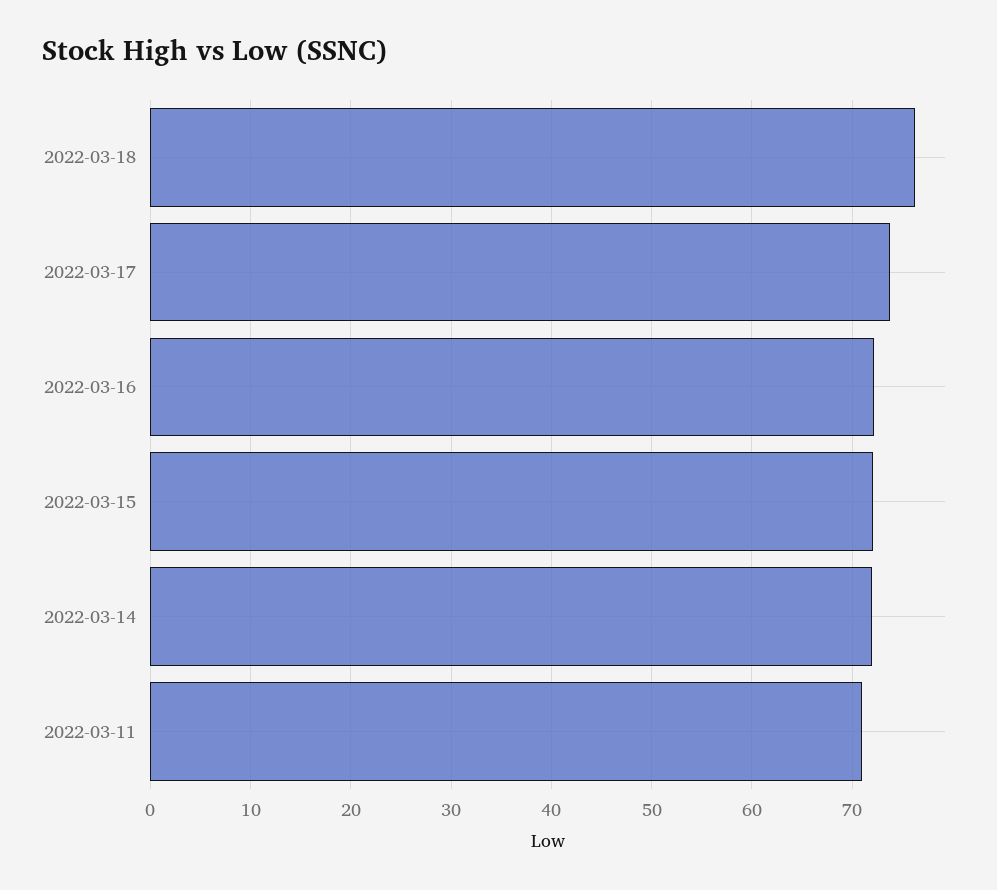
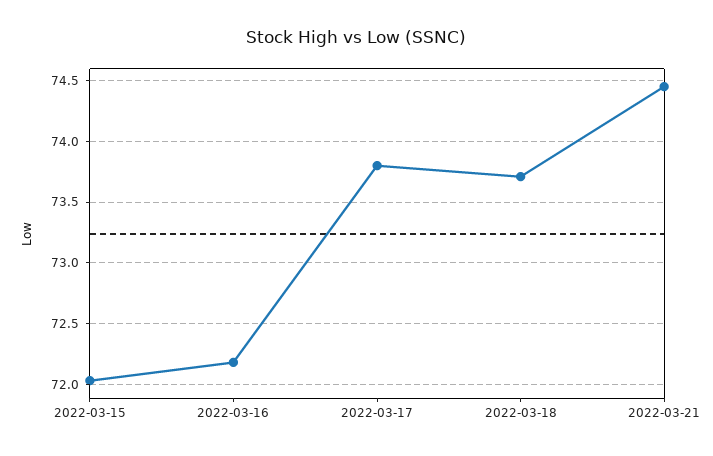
2022-03-18: 76 -> 73.7
2022-03-14: 72 -> none
2022-03-11: 71 -> none
2022-03-21: none -> 74.45

